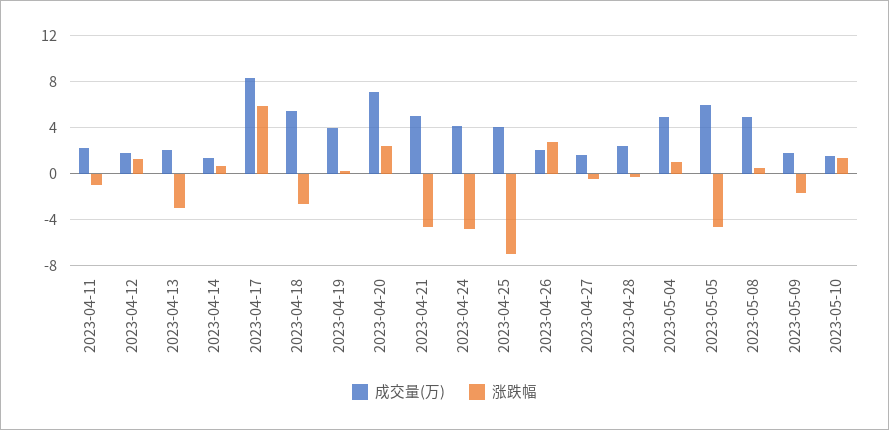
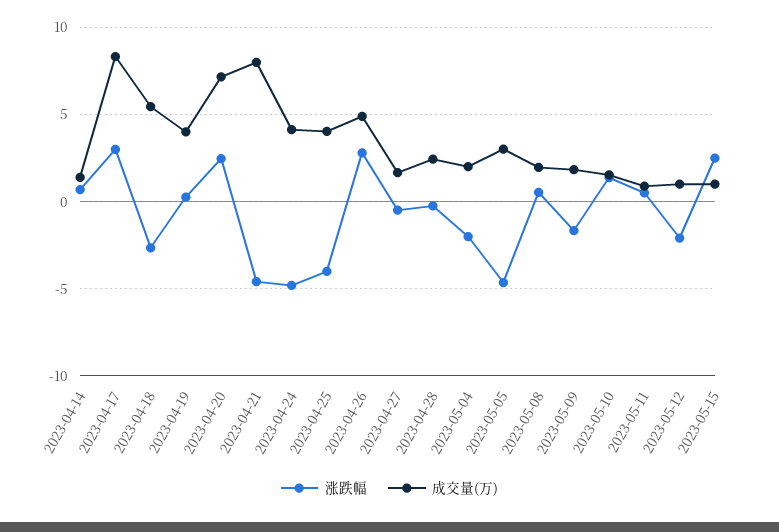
成交量(万), 2023-04-11: 2 -> none
涨跌幅, 2023-04-11: -1 -> none
成交量(万), 2023-04-12: 2 -> none
涨跌幅, 2023-04-12: 1 -> none
成交量(万), 2023-04-13: 2 -> none
涨跌幅, 2023-04-13: -3 -> none
涨跌幅, 2023-04-17: 6 -> 3
成交量(万), 2023-04-21: 5 -> 8
涨跌幅, 2023-04-25: -7 -> -4
成交量(万), 2023-04-26: 2 -> 5
成交量(万), 2023-05-04: 5 -> 2
涨跌幅, 2023-05-04: 1 -> -2
成交量(万), 2023-05-05: 6 -> 3
成交量(万), 2023-05-08: 5 -> 2
涨跌幅, 2023-05-11: none -> 0.5
成交量(万), 2023-05-11: none -> 1
涨跌幅, 2023-05-12: none -> -2
成交量(万), 2023-05-12: none -> 1
涨跌幅, 2023-05-15: none -> 2.5
成交量(万), 2023-05-15: none -> 1

